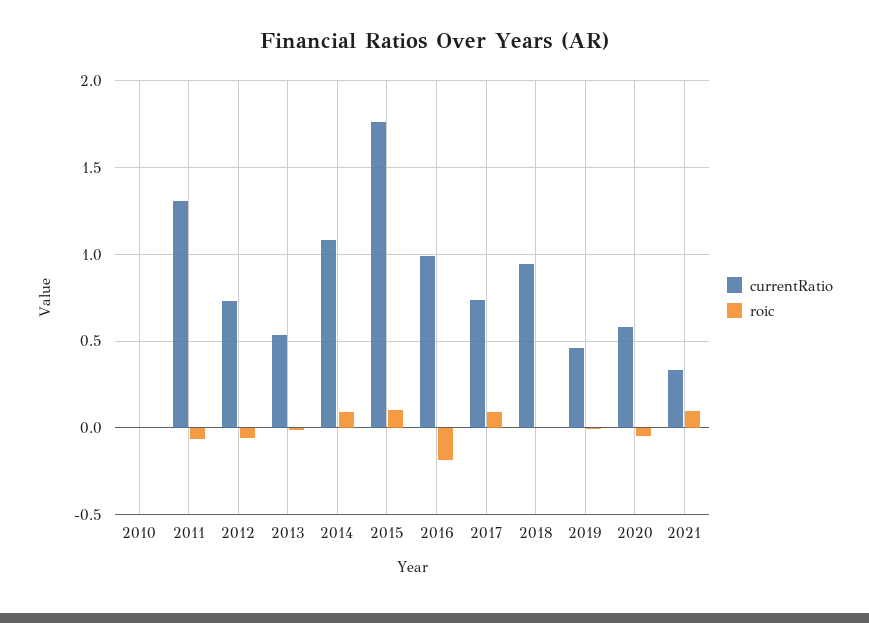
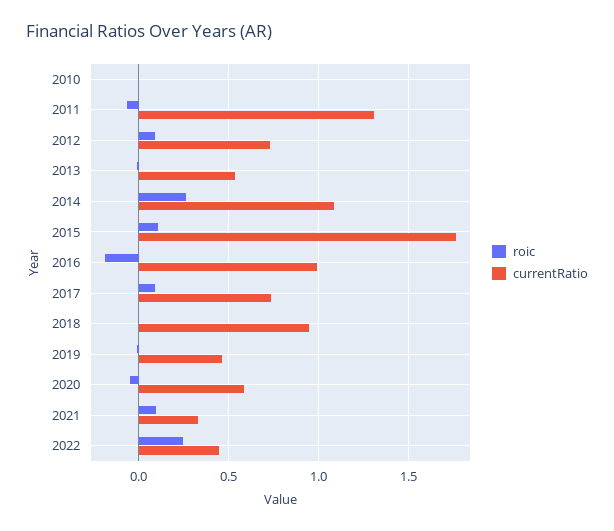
roic, 2012: -0.05 -> 0.1
roic, 2014: 0.1 -> 0.25
roic, 2022: none -> 0.25
currentRatio, 2022: none -> 0.45

